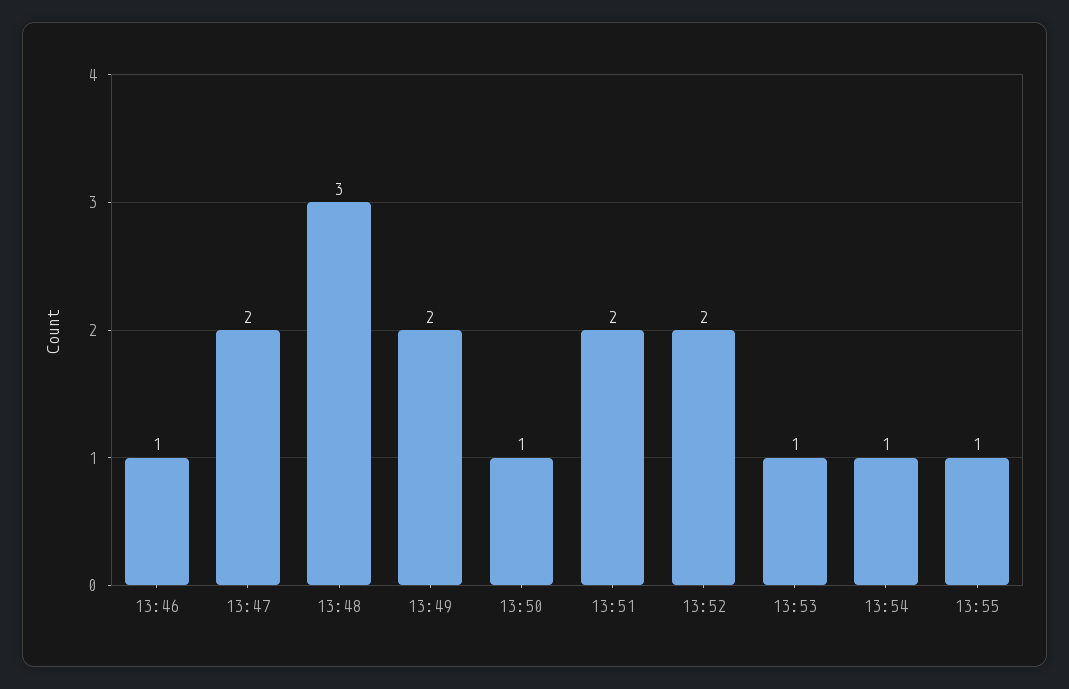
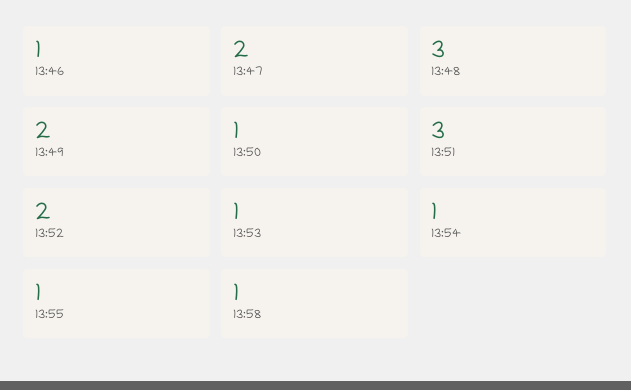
13:51: 2 -> 3
13:58: none -> 1

